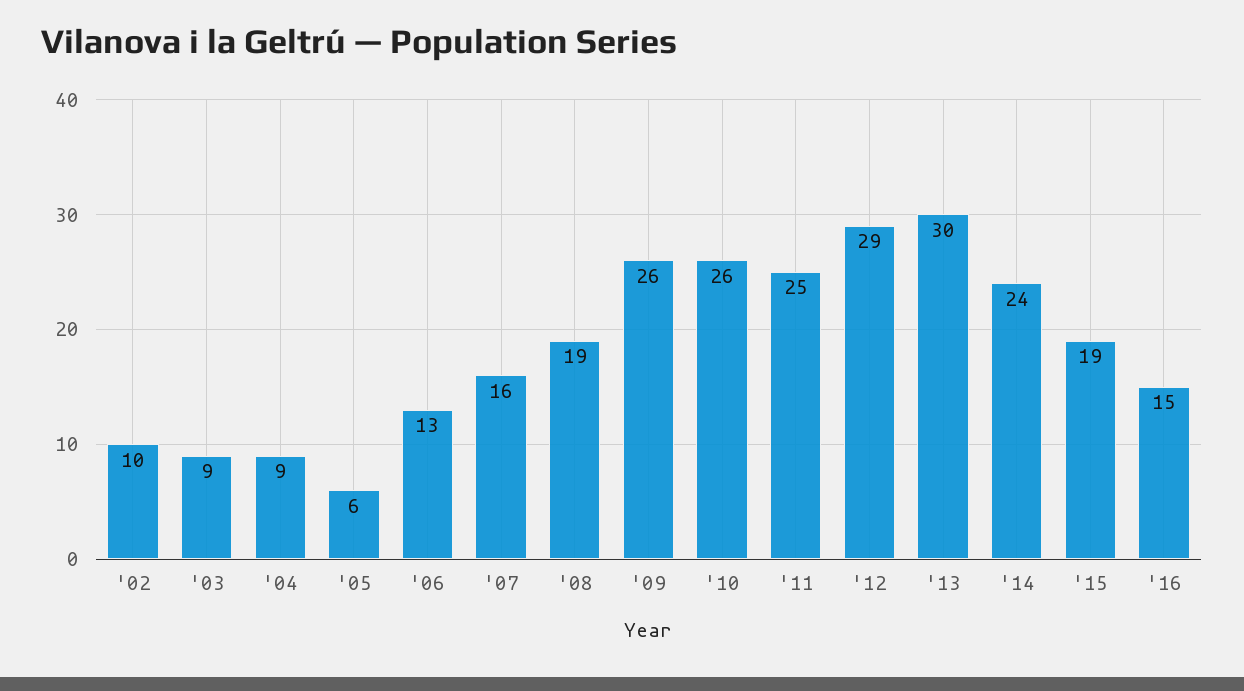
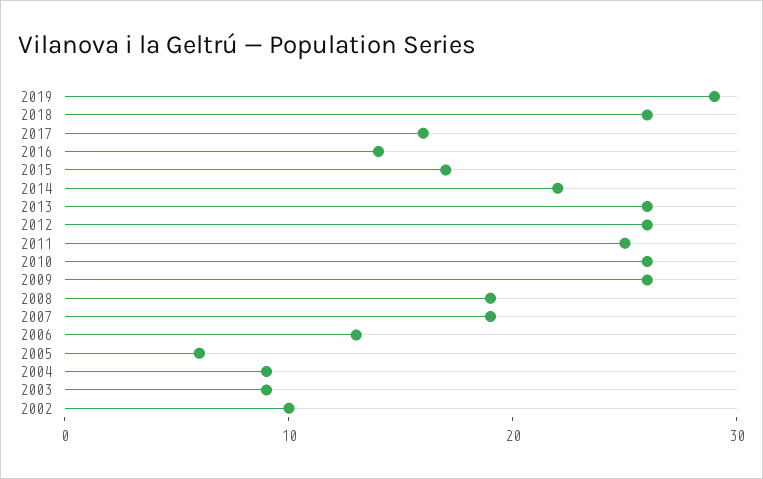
'07: 16 -> 19
'12: 29 -> 26
'13: 30 -> 26
'14: 24 -> 22
'15: 19 -> 17
'16: 15 -> 14
2019: none -> 29
2018: none -> 26
2017: none -> 16

